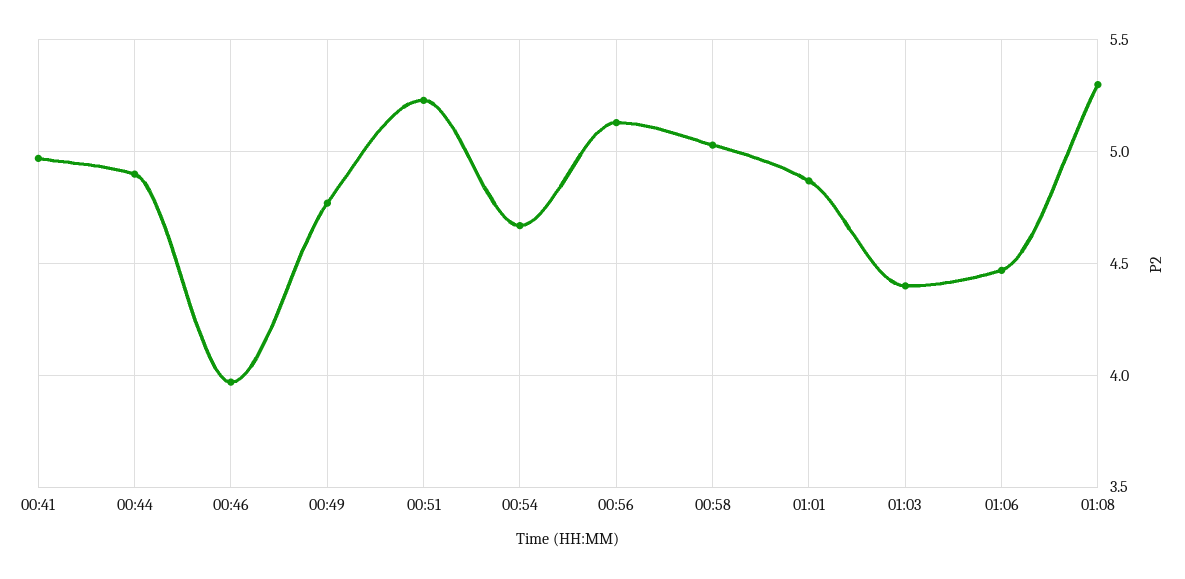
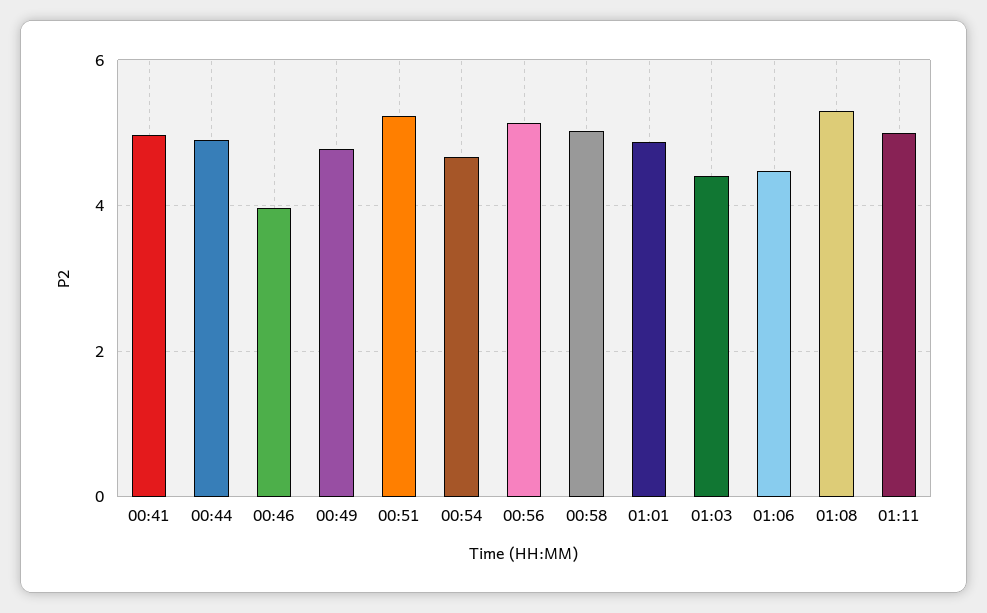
01:11: none -> 5

